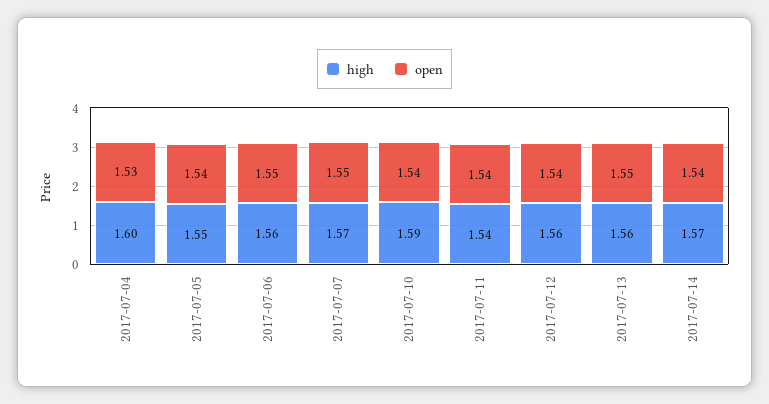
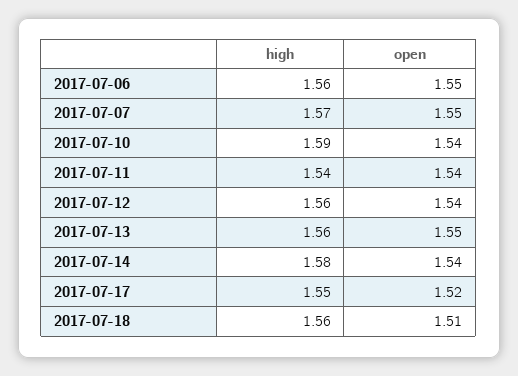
high, 2017-07-04: 1.6 -> none
open, 2017-07-04: 1.53 -> none
high, 2017-07-05: 1.55 -> none
open, 2017-07-05: 1.54 -> none
high, 2017-07-14: 1.57 -> 1.58
high, 2017-07-17: none -> 1.55
open, 2017-07-17: none -> 1.52
high, 2017-07-18: none -> 1.56
open, 2017-07-18: none -> 1.51

